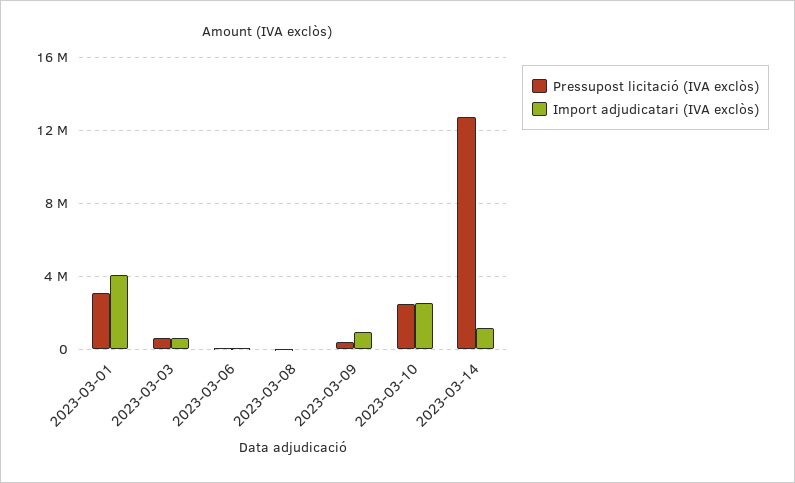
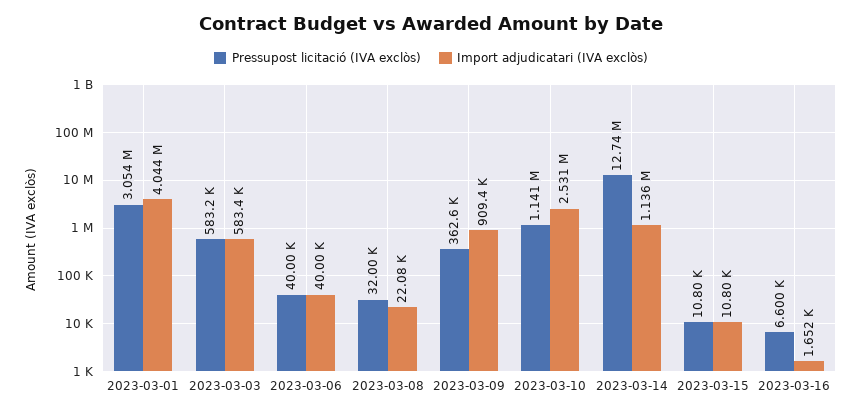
Pressupost licitació (IVA exclòs), 2023-03-10: 2500000 -> 1141000
Pressupost licitació (IVA exclòs), 2023-03-15: none -> 10800
Import adjudicatari (IVA exclòs), 2023-03-15: none -> 10800
Pressupost licitació (IVA exclòs), 2023-03-16: none -> 6600
Import adjudicatari (IVA exclòs), 2023-03-16: none -> 1652

